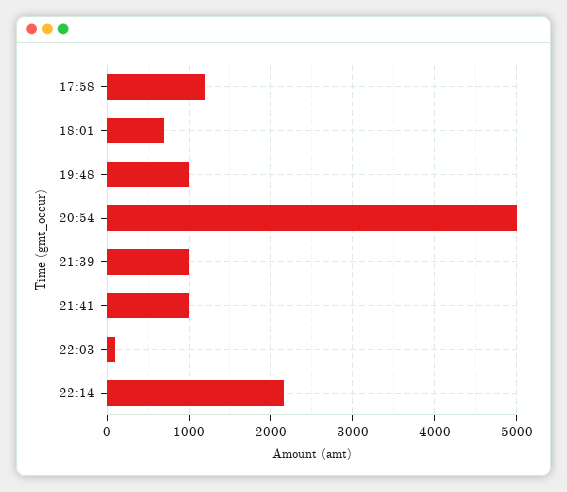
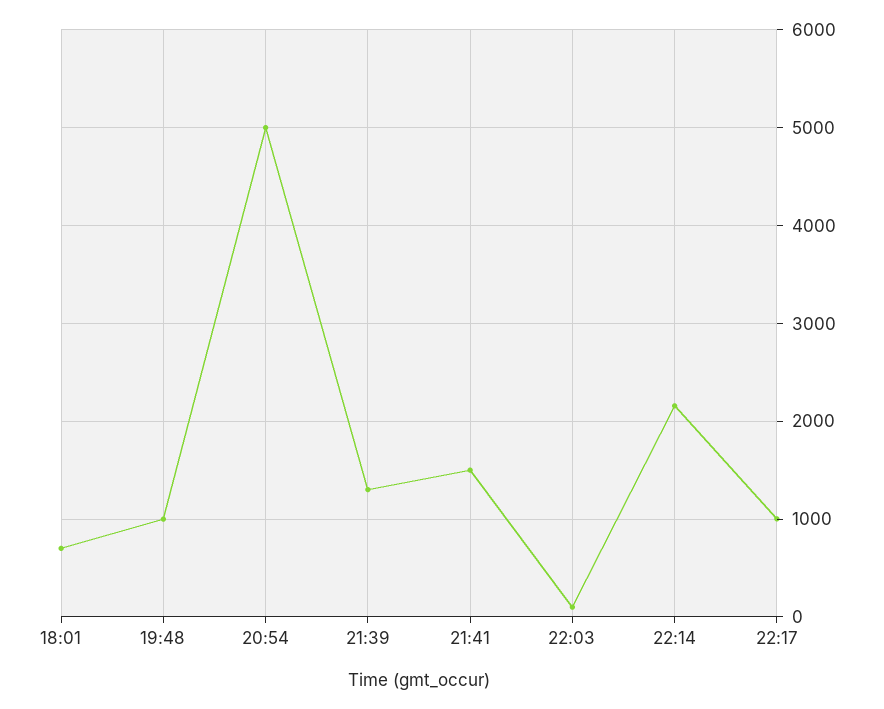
17:58: 1200 -> none
21:39: 1000 -> 1300
21:41: 1000 -> 1500
22:17: none -> 1000

